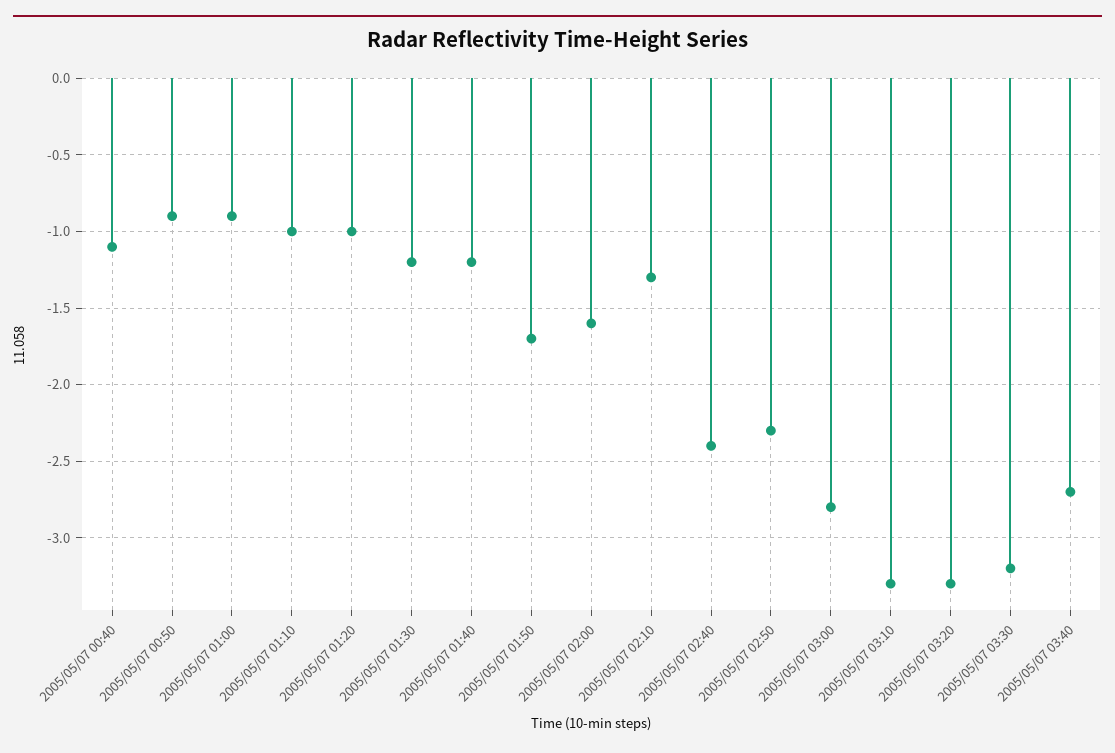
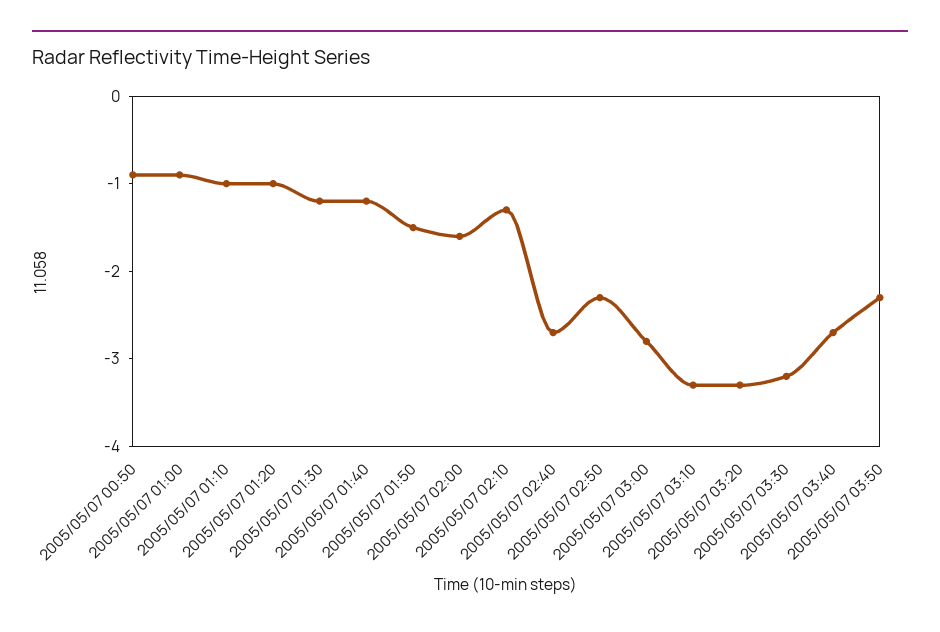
2005/05/07 00:40: -1.1 -> none
2005/05/07 01:50: -1.7 -> -1.5
2005/05/07 02:40: -2.4 -> -2.7
2005/05/07 03:50: none -> -2.3

